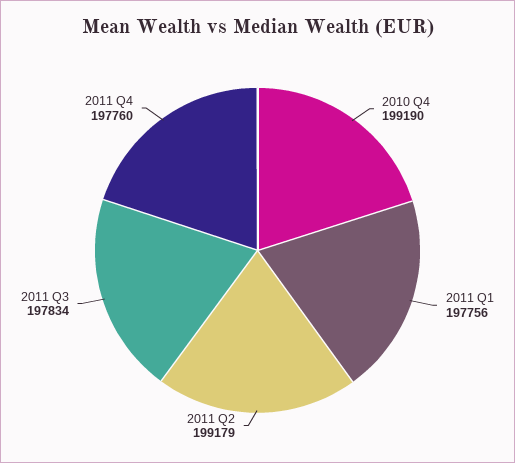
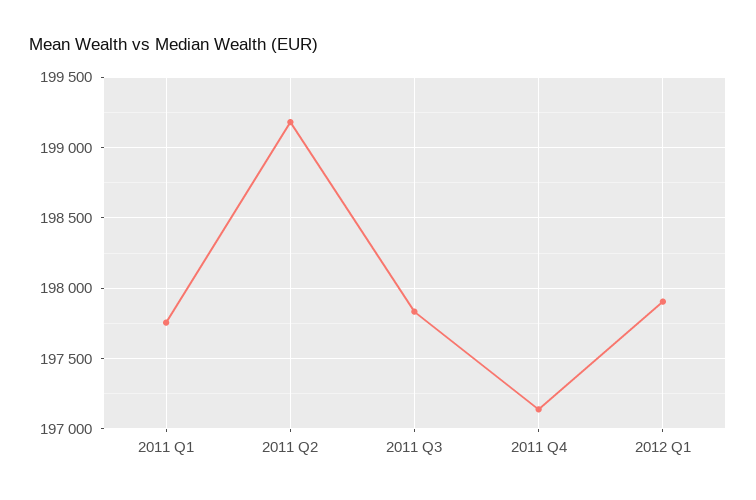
2010 Q4: 199190 -> none
2011 Q4: 197760 -> 197150
2012 Q1: none -> 197900

